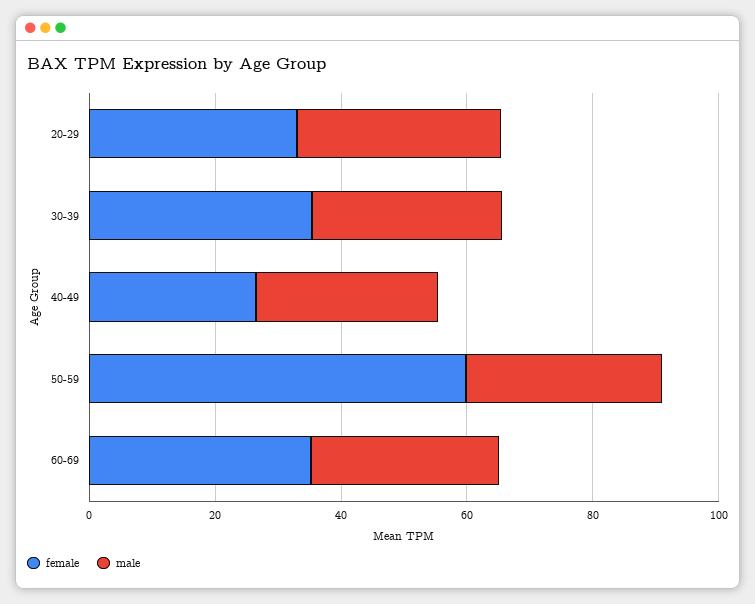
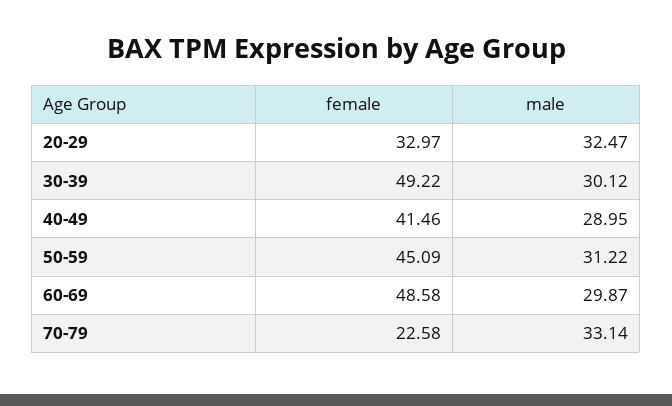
female, 30-39: 35 -> 49.22
female, 40-49: 25 -> 41.46
female, 50-59: 60 -> 45.09
female, 60-69: 35 -> 48.58
female, 70-79: none -> 22.58
male, 70-79: none -> 33.14

